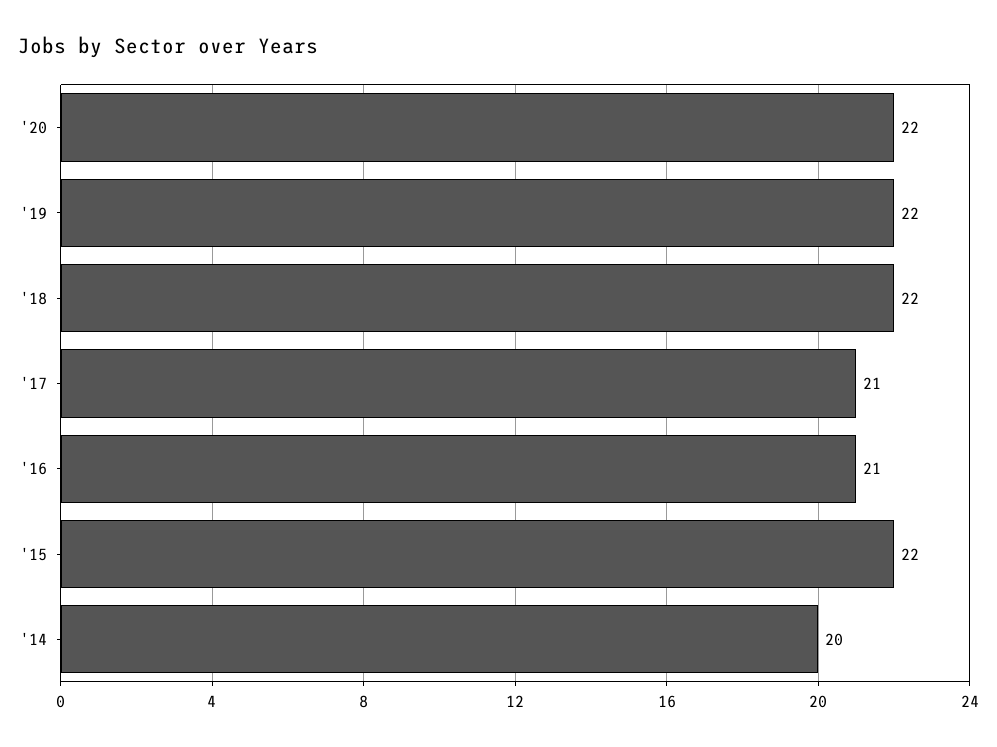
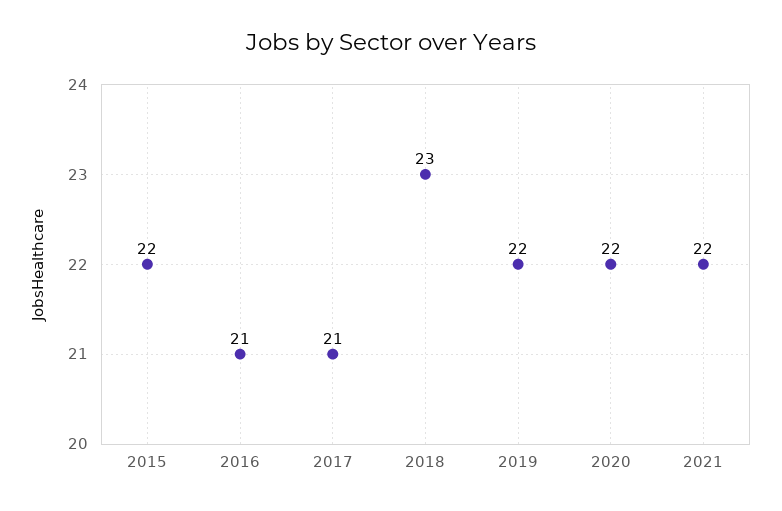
'18: 22 -> 23
'14: 20 -> none
2021: none -> 22

